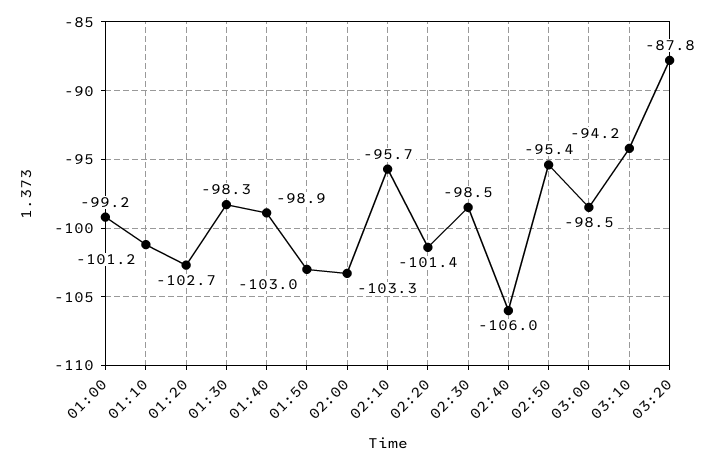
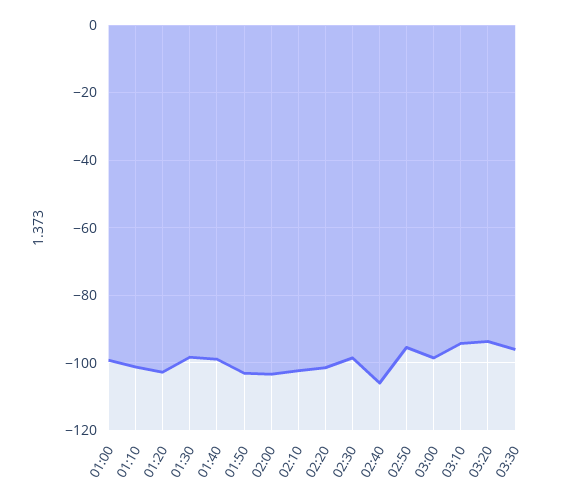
02:10: -95.7 -> -102
03:20: -87.8 -> -94
03:30: none -> -96

